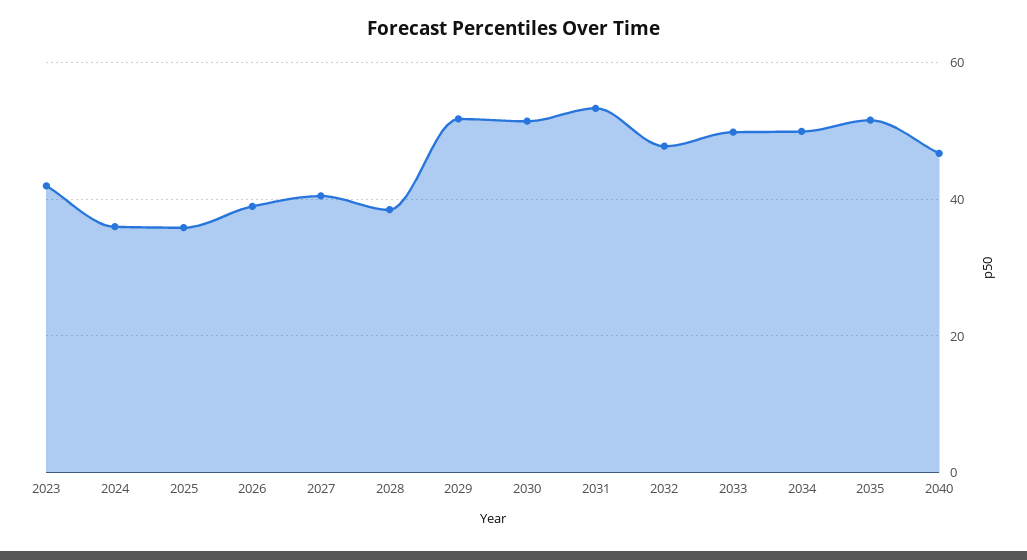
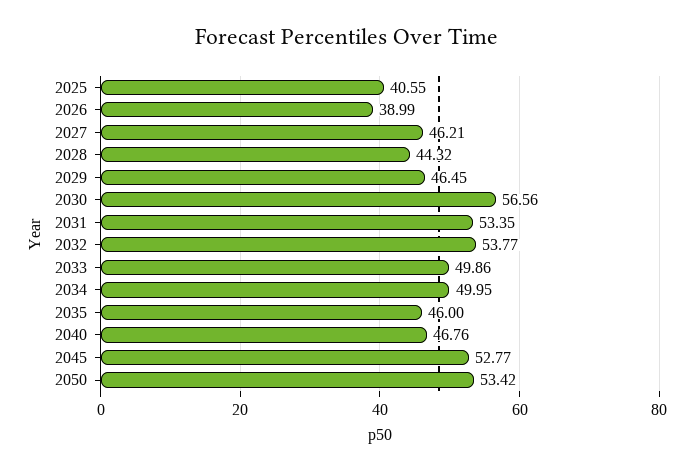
2023: 42 -> none
2024: 36 -> none
2025: 36 -> 40.55
2027: 40 -> 46.21
2028: 38 -> 44.32
2029: 52 -> 46.45
2030: 52 -> 56.56
2032: 48 -> 53.77
2035: 52 -> 46
2045: none -> 52.77
2050: none -> 53.42

